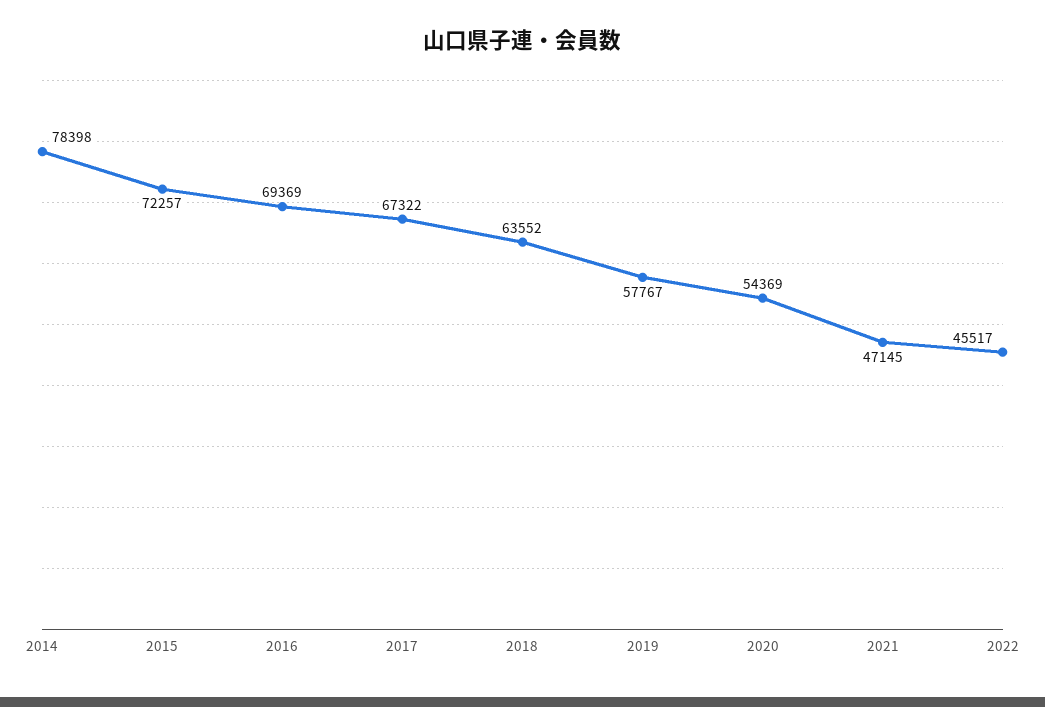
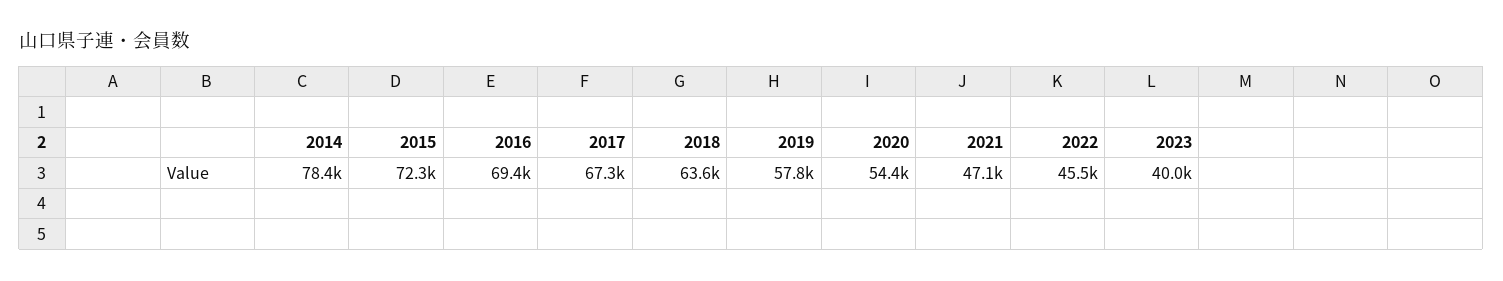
2023: none -> 40000

